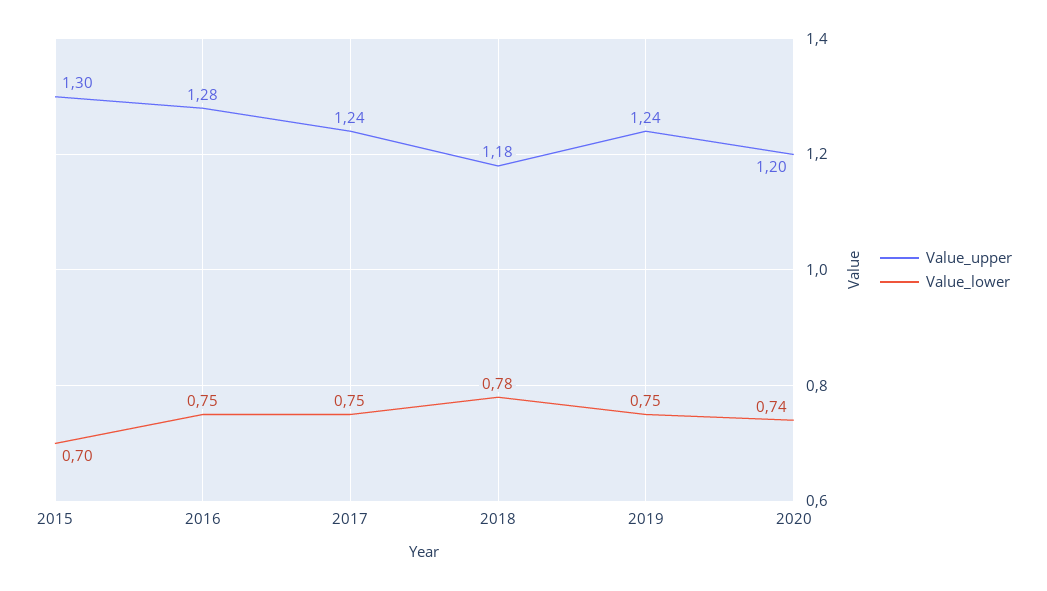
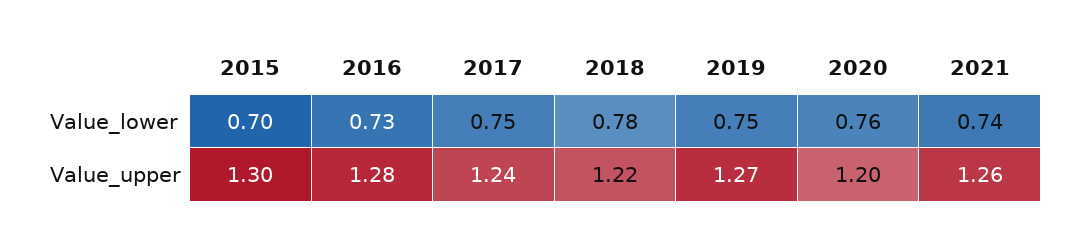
Value_lower, 2016: 0.75 -> 0.73
Value_upper, 2018: 1.18 -> 1.22
Value_upper, 2019: 1.24 -> 1.27
Value_lower, 2020: 0.74 -> 0.76
Value_lower, 2021: none -> 0.74
Value_upper, 2021: none -> 1.26

